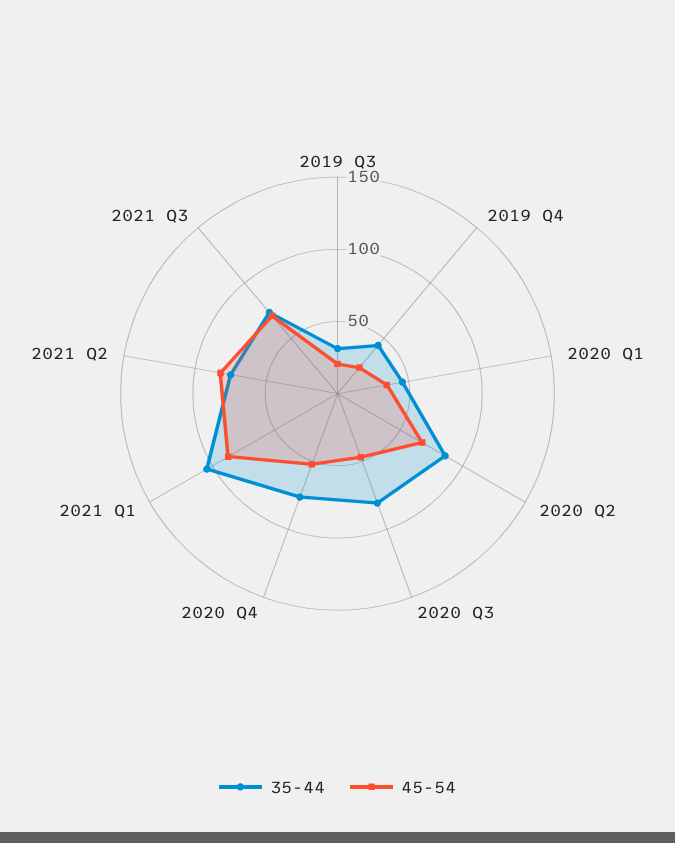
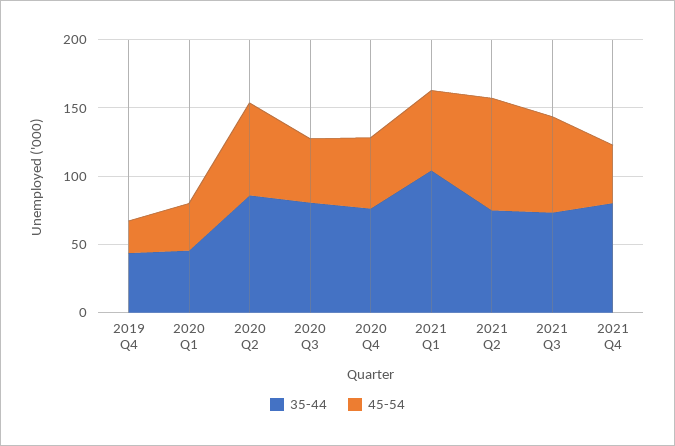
35-44, 2019 Q3: 30 -> none
45-54, 2019 Q3: 20 -> none
45-54, 2021 Q1: 90 -> 60
35-44, 2021 Q4: none -> 80
45-54, 2021 Q4: none -> 40

